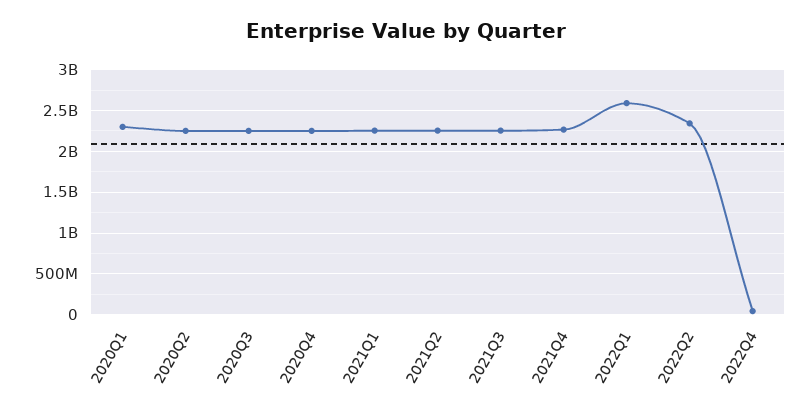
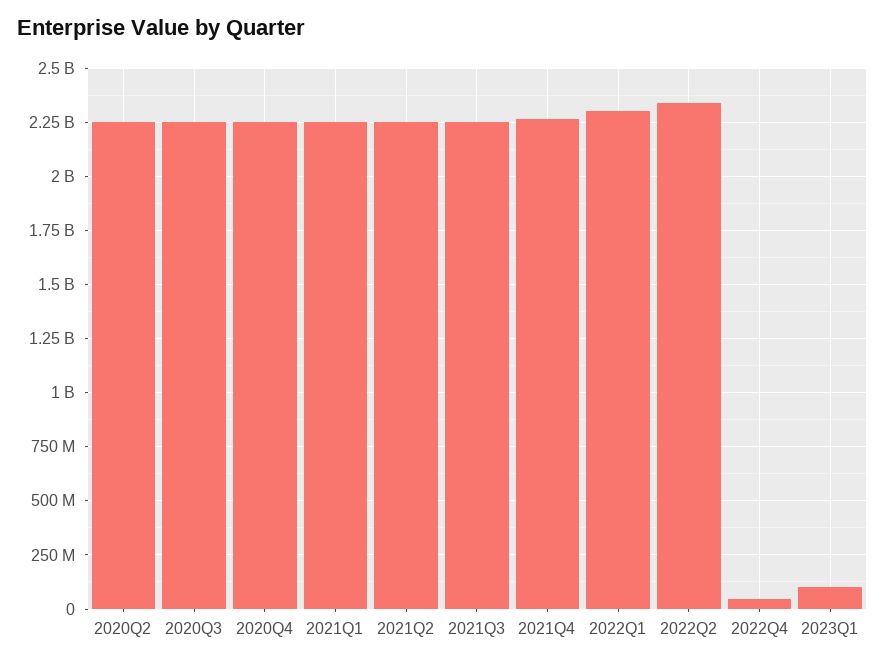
2020Q1: 2300000000 -> none
2022Q1: 2600000000 -> 2300000000
2023Q1: none -> 100000000

